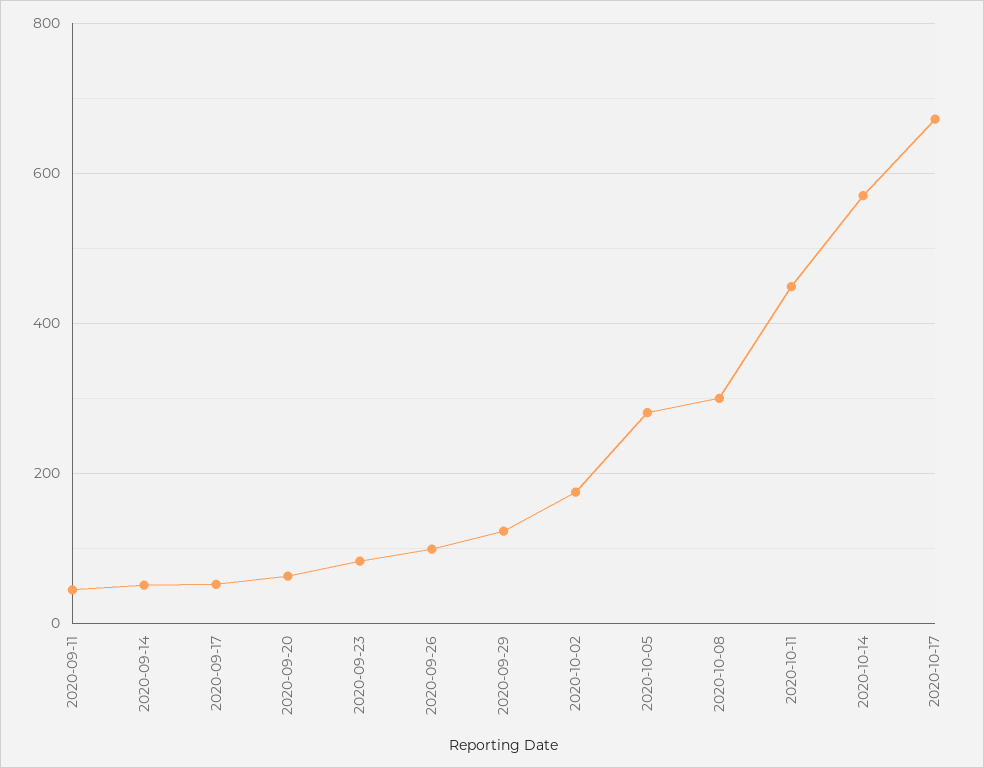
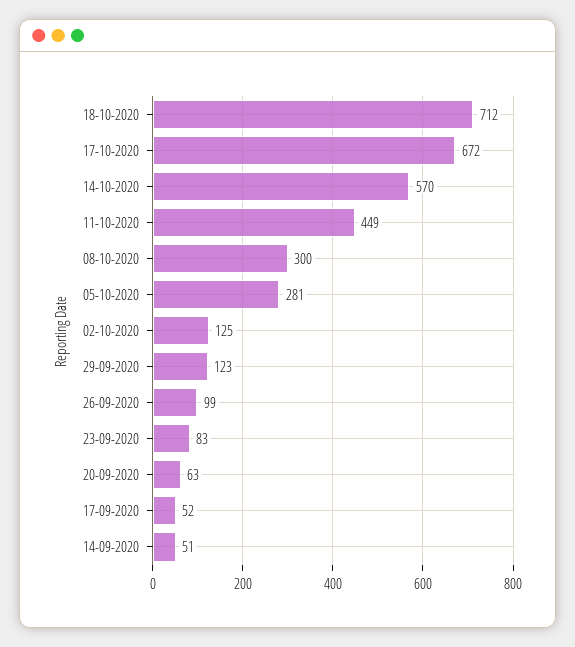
2020-09-11: 40 -> none
2020-10-02: 180 -> 125
18-10-2020: none -> 712

